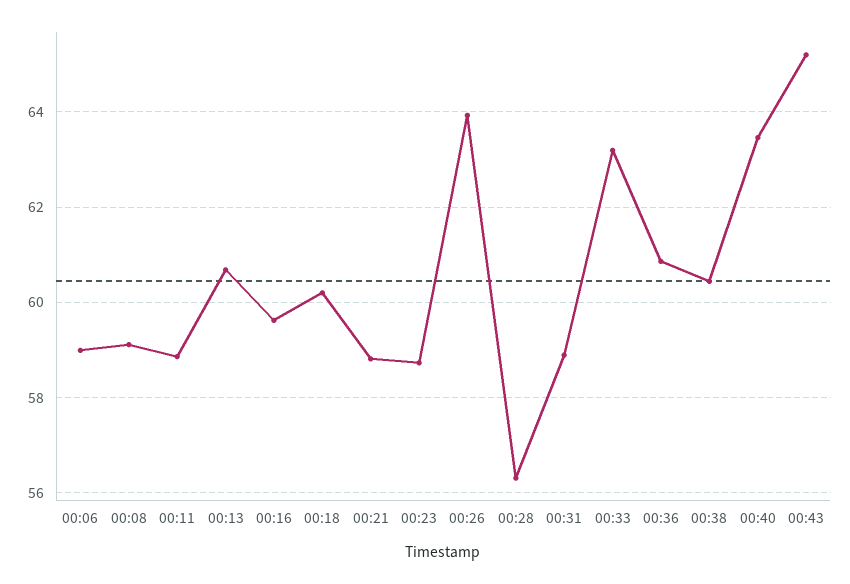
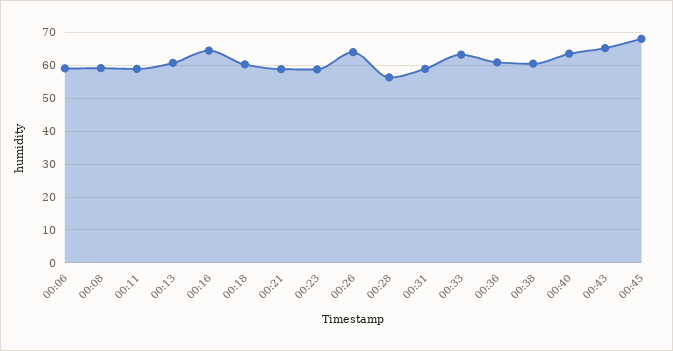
00:16: 59.6 -> 64
00:45: none -> 68

